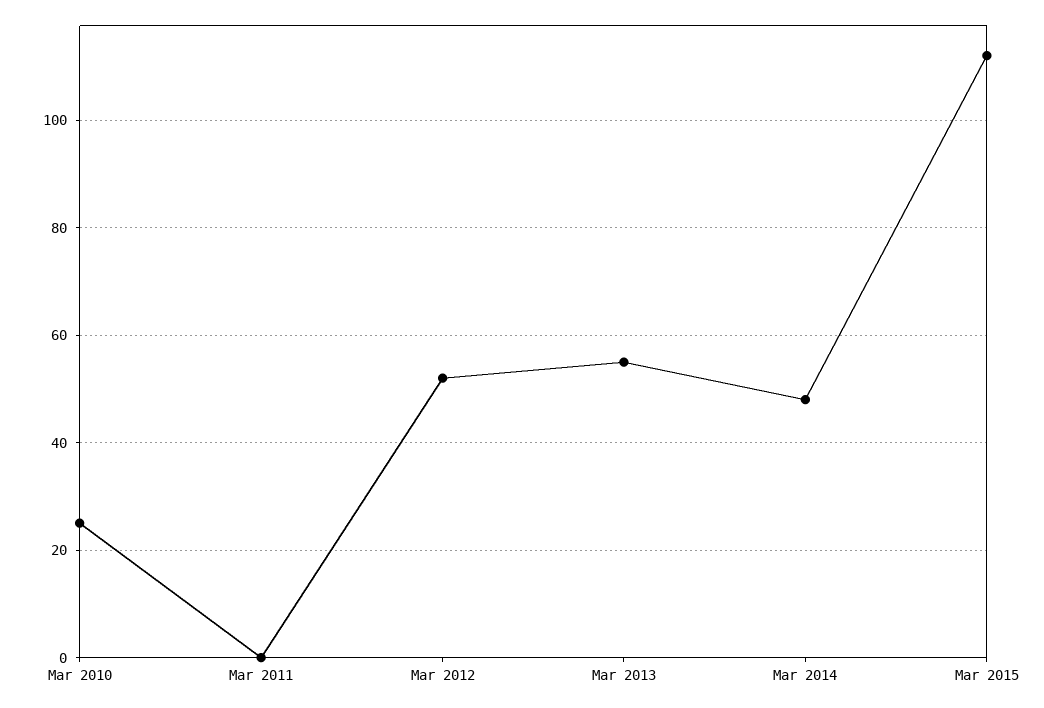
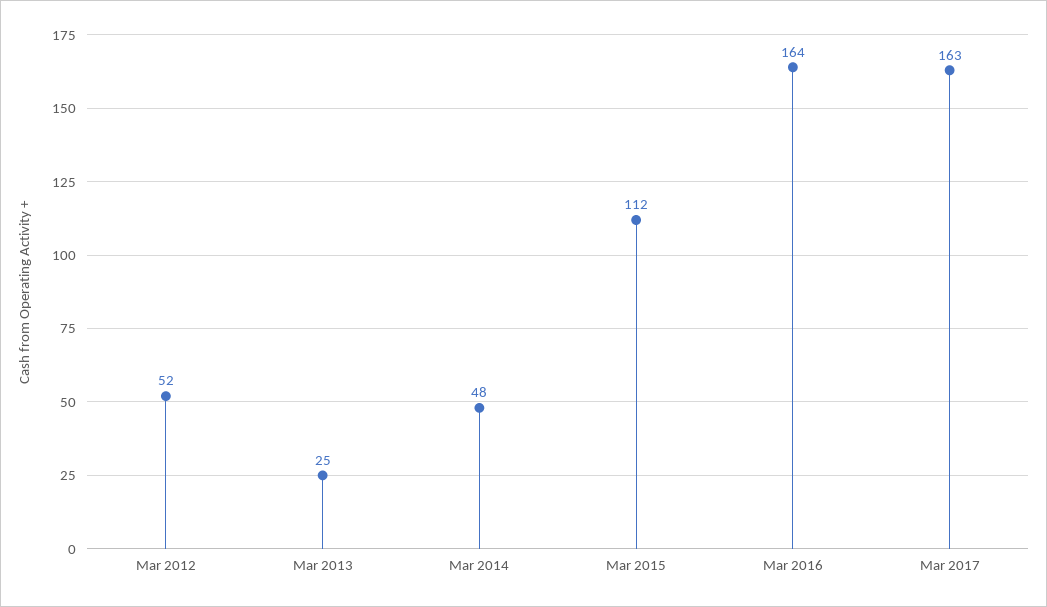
Mar 2010: 25 -> none
Mar 2011: 0 -> none
Mar 2013: 55 -> 25
Mar 2016: none -> 164
Mar 2017: none -> 163

